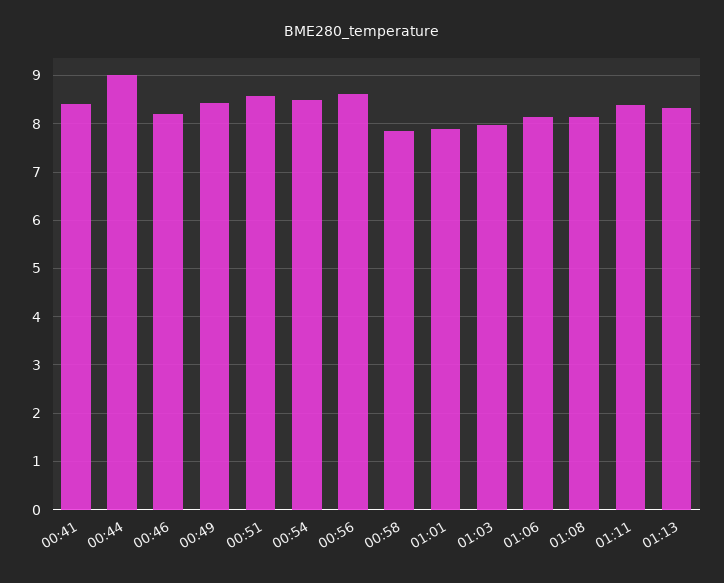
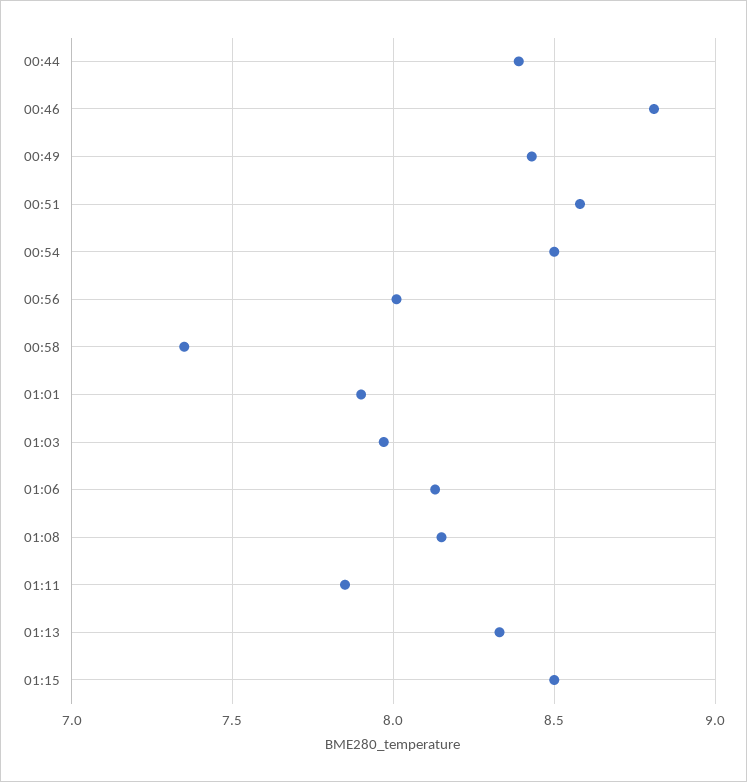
00:41: 8.4 -> none
00:44: 9 -> 8.4
00:46: 8.2 -> 8.8
00:56: 8.6 -> 8
00:58: 7.8 -> 7.35
01:11: 8.4 -> 7.85
01:15: none -> 8.5

